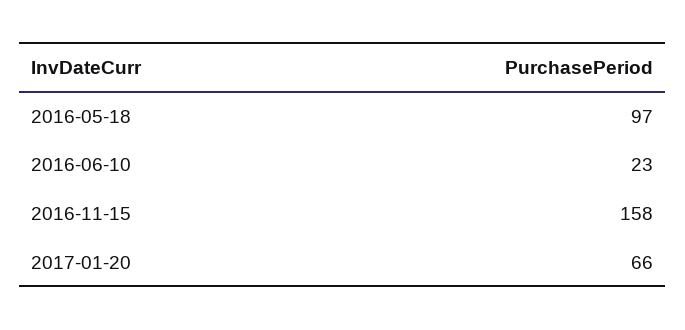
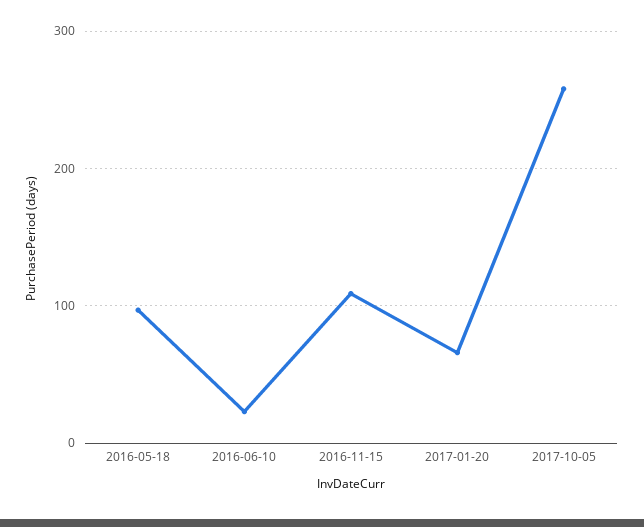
2016-11-15: 158 -> 110
2017-10-05: none -> 260

